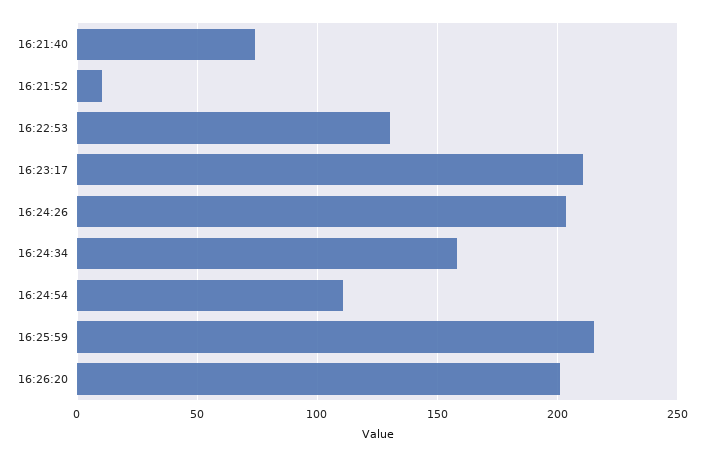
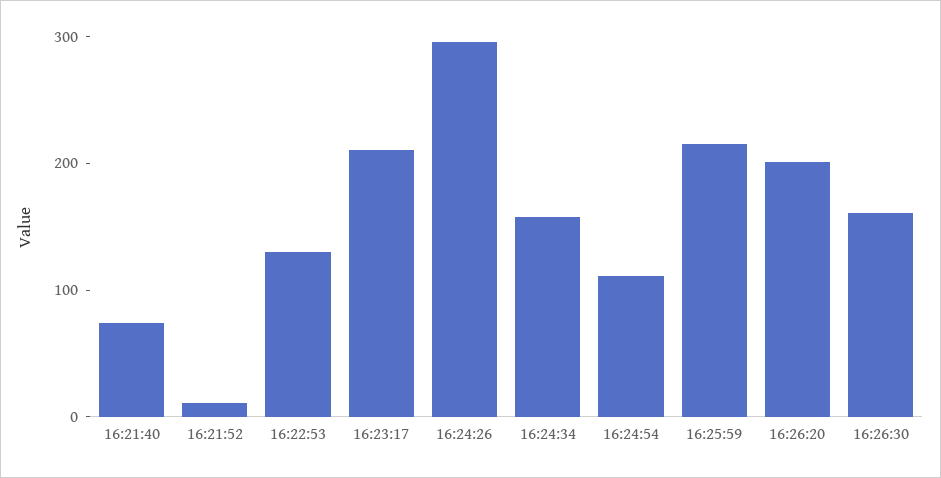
16:24:26: 205 -> 300
16:26:30: none -> 160

